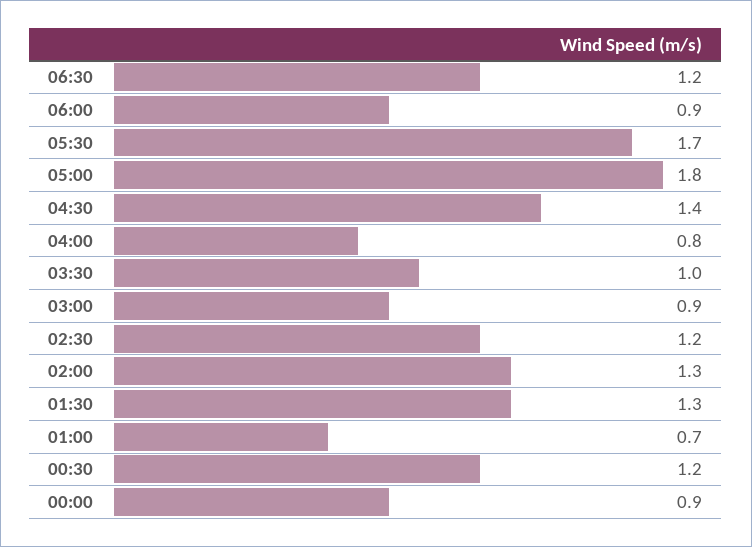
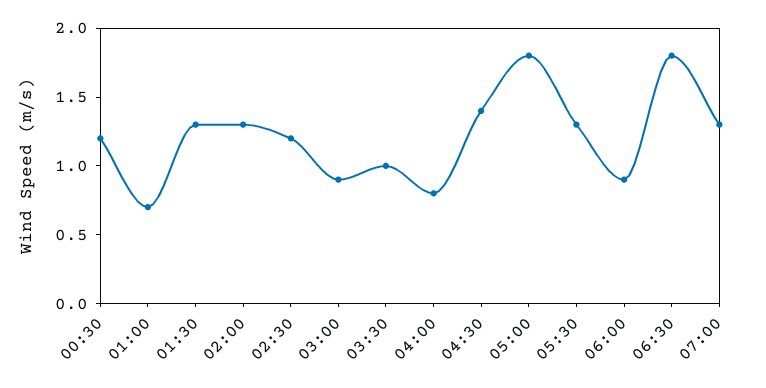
06:30: 1.2 -> 1.8
05:30: 1.7 -> 1.3
00:00: 0.9 -> none
07:00: none -> 1.3

